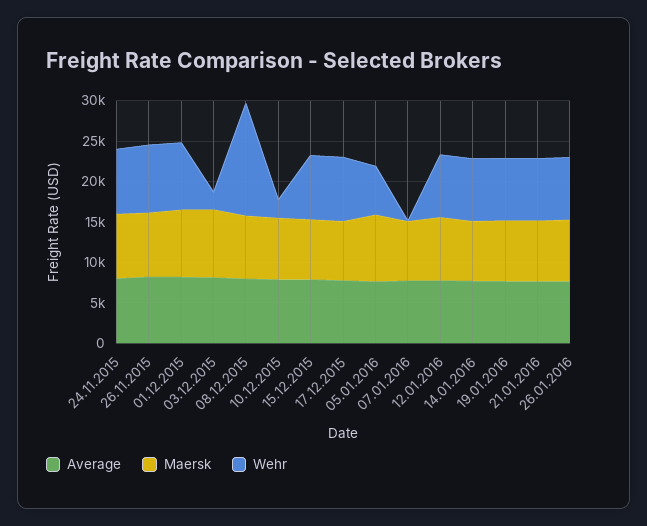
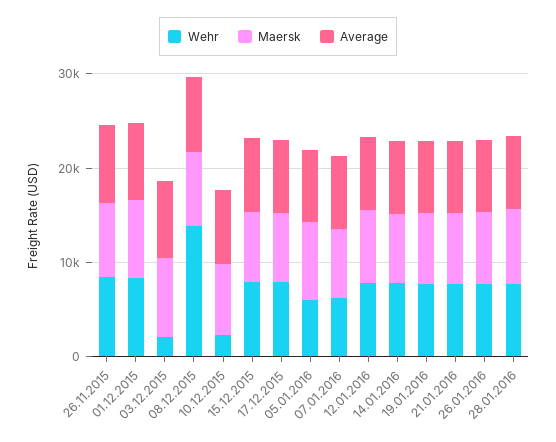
Average, 24.11.2015: 8000 -> none
Maersk, 24.11.2015: 8000 -> none
Wehr, 24.11.2015: 8000 -> none
Wehr, 07.01.2016: 0 -> 6000
Wehr, 28.01.2016: none -> 8000
Maersk, 28.01.2016: none -> 8000
Average, 28.01.2016: none -> 8000

